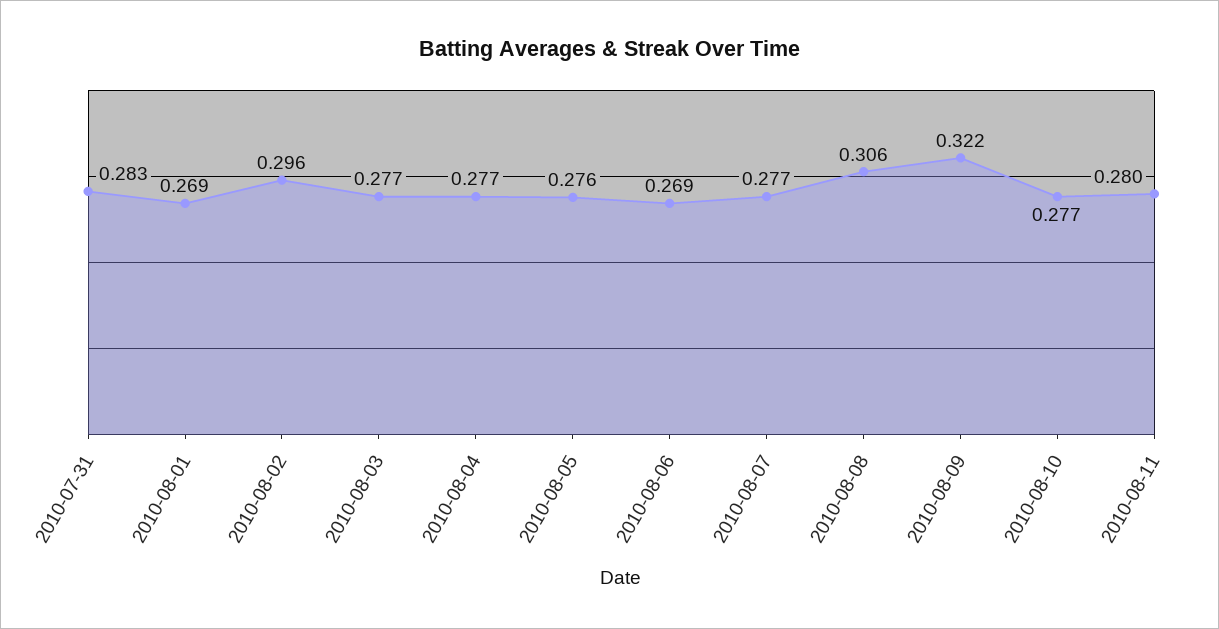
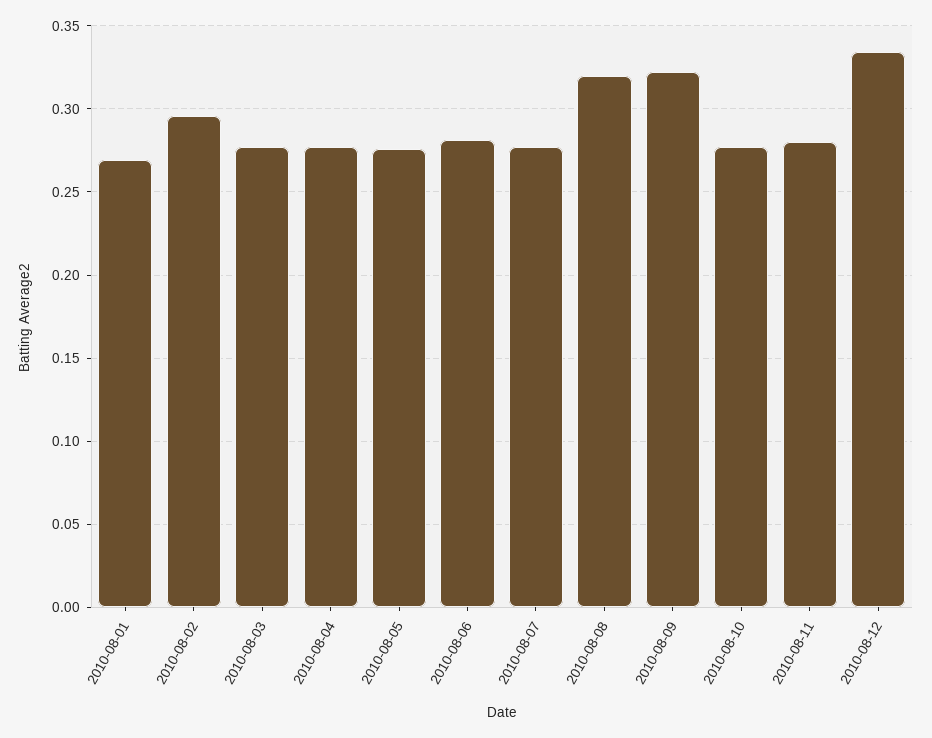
2010-07-31: 0.283 -> none
2010-08-06: 0.269 -> 0.28
2010-08-08: 0.306 -> 0.32
2010-08-12: none -> 0.335

